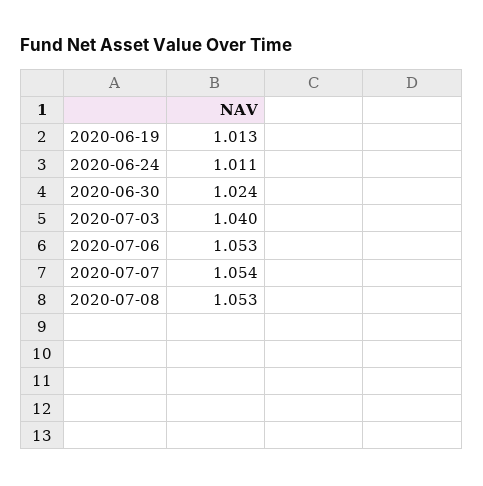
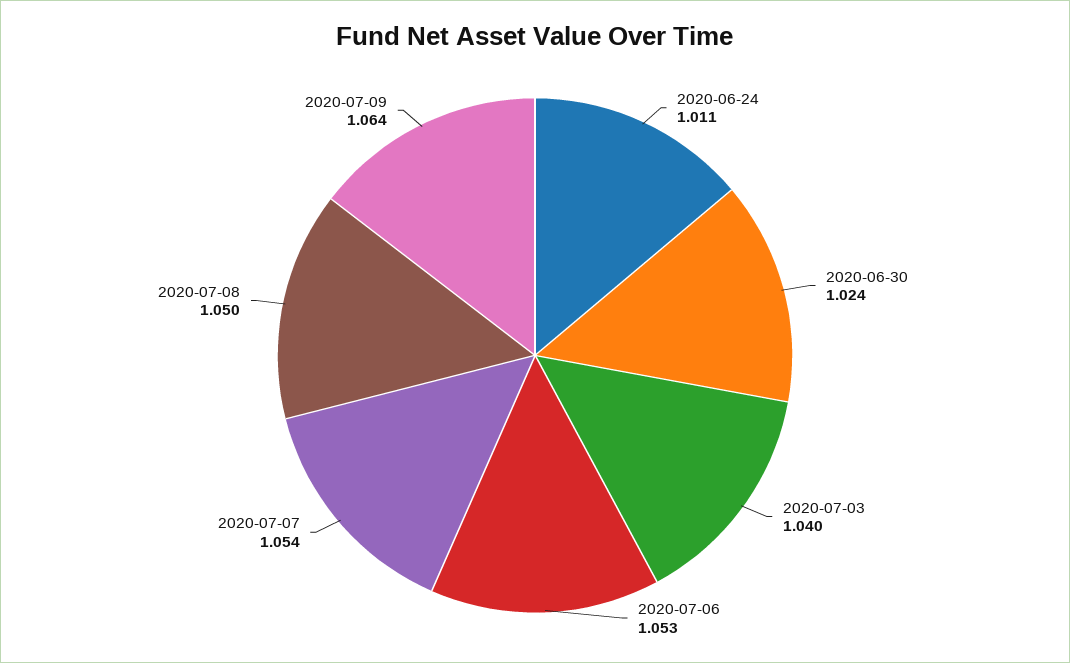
2020-06-19: 1.013 -> none
2020-07-08: 1.053 -> 1.05
2020-07-09: none -> 1.064

